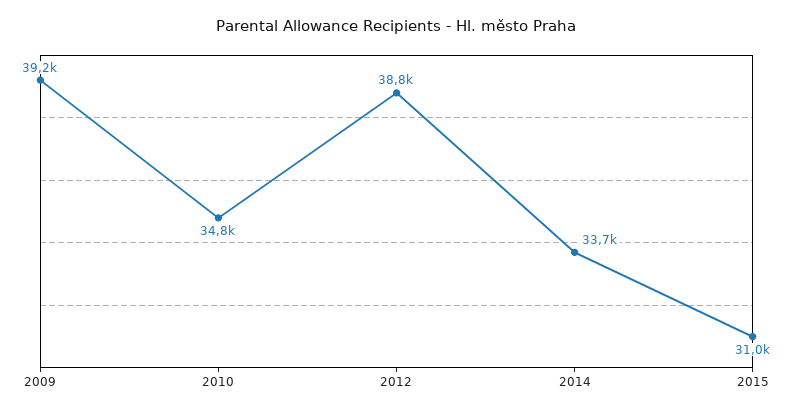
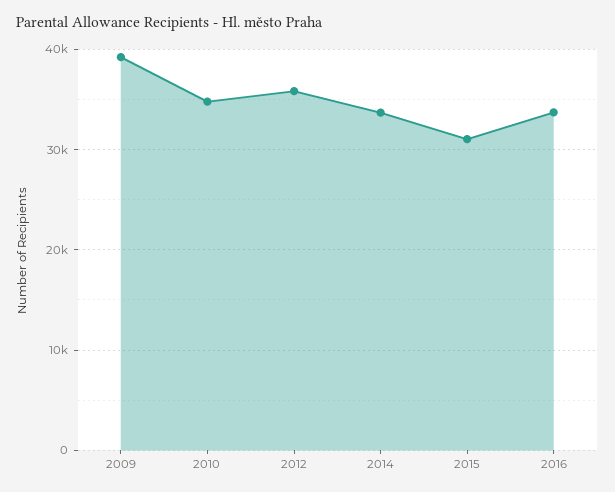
2012: 38800 -> 36000
2016: none -> 34000

